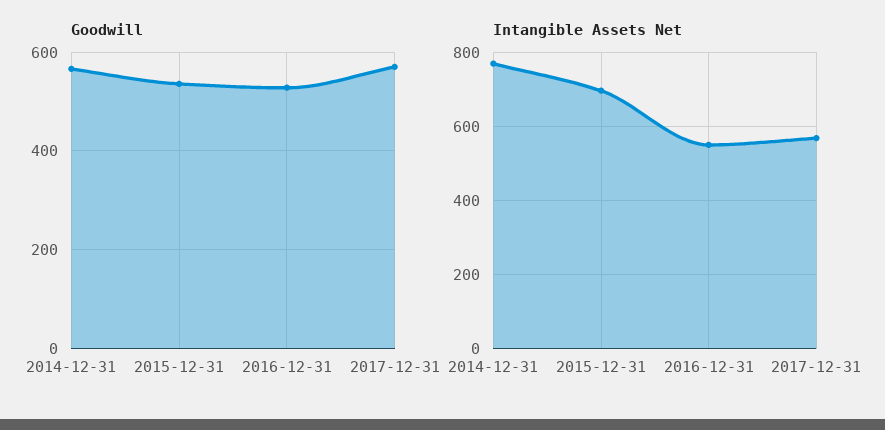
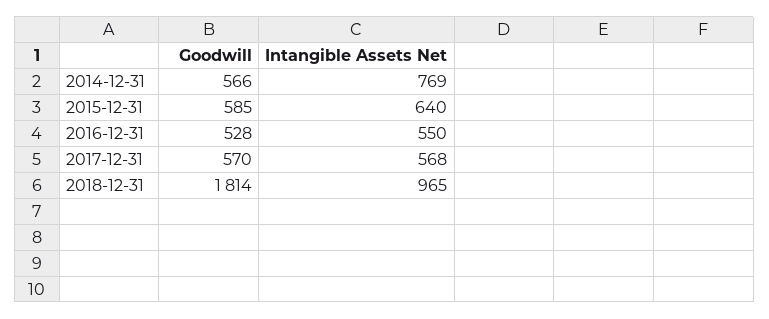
Goodwill, 2015-12-31: 540 -> 585
Intangible Assets Net, 2015-12-31: 700 -> 640
Goodwill, 2018-12-31: none -> 1814
Intangible Assets Net, 2018-12-31: none -> 965

